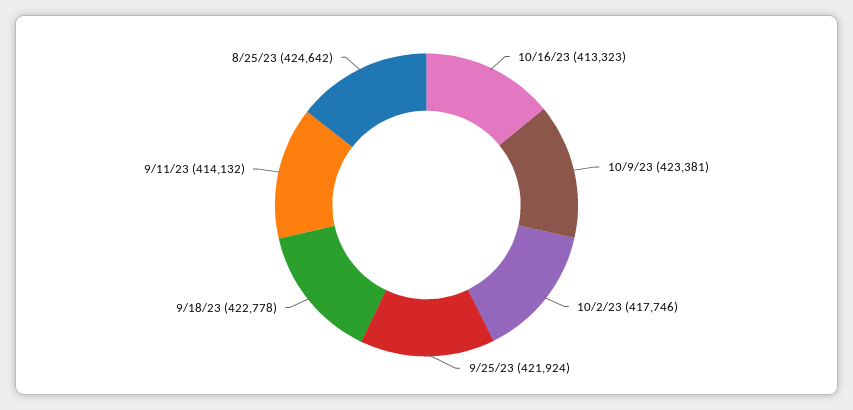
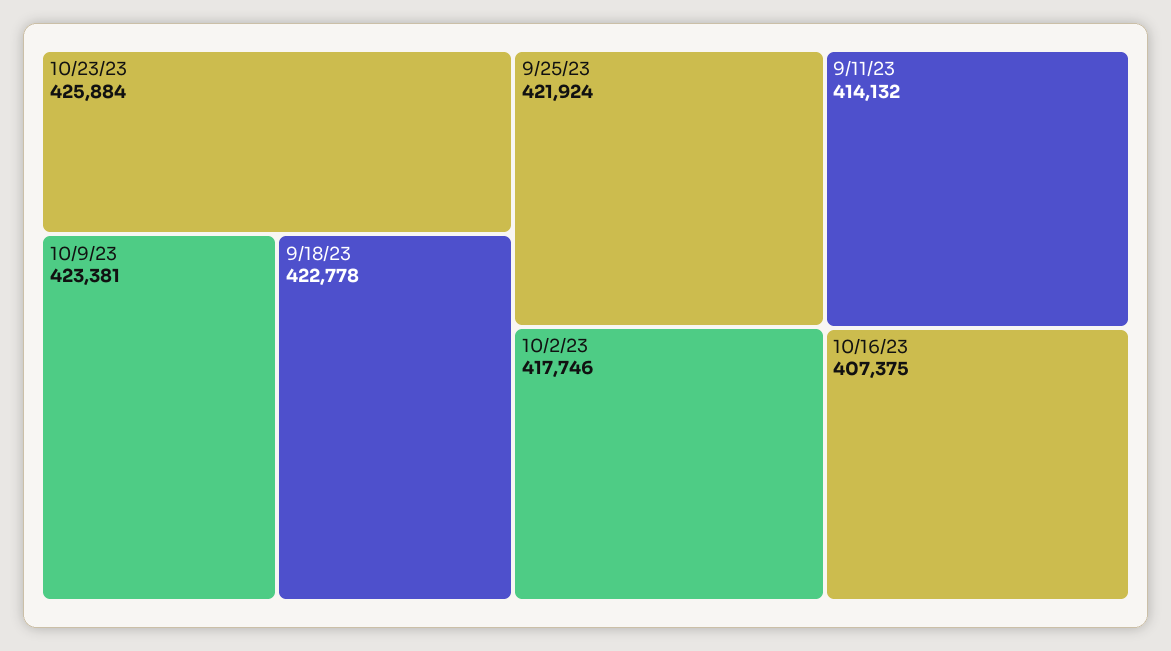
10/16/23: 413323 -> 407375
8/25/23: 424642 -> none
10/23/23: none -> 425884

